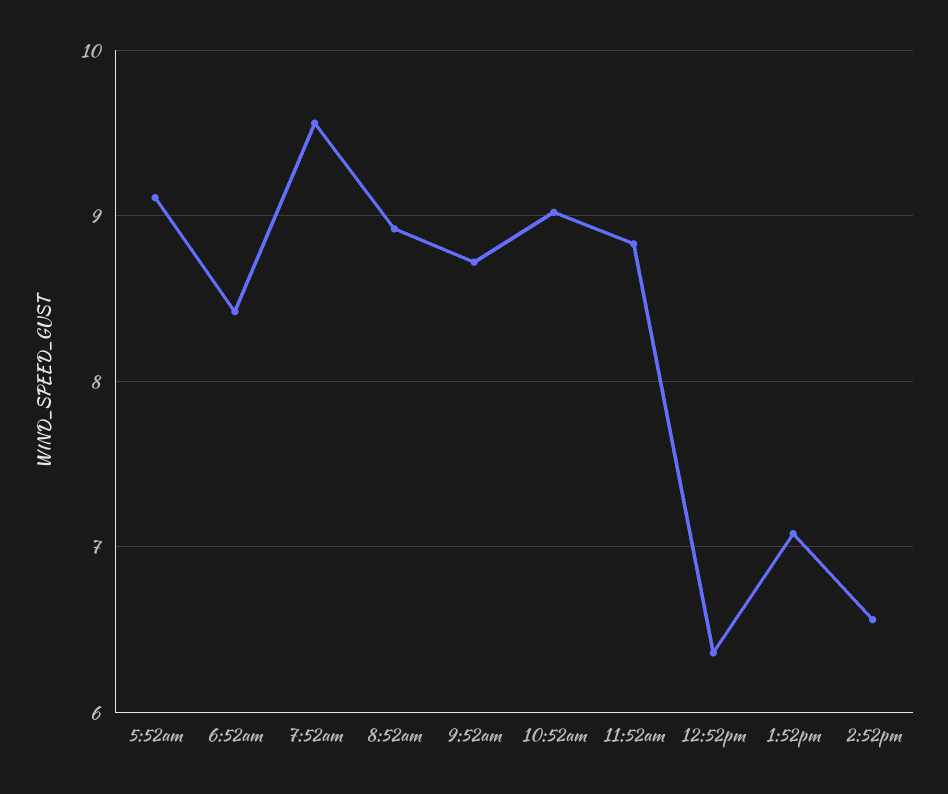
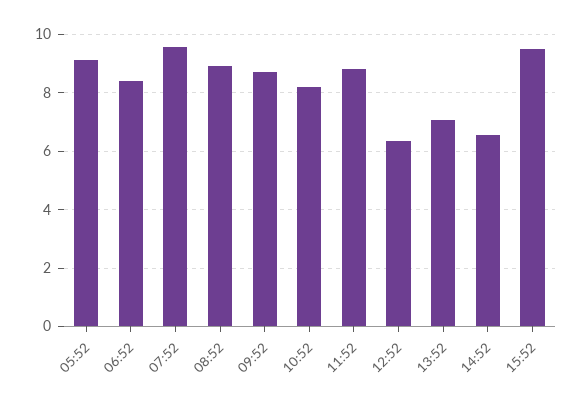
10:52am: 9 -> 8.25
15:52: none -> 9.5

